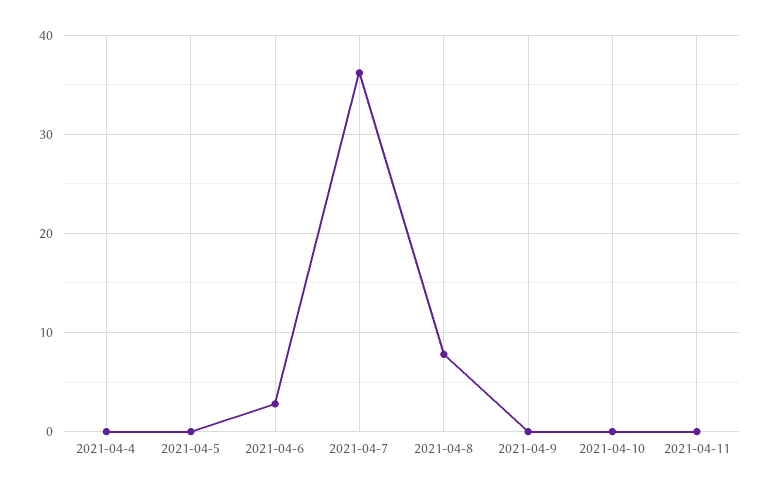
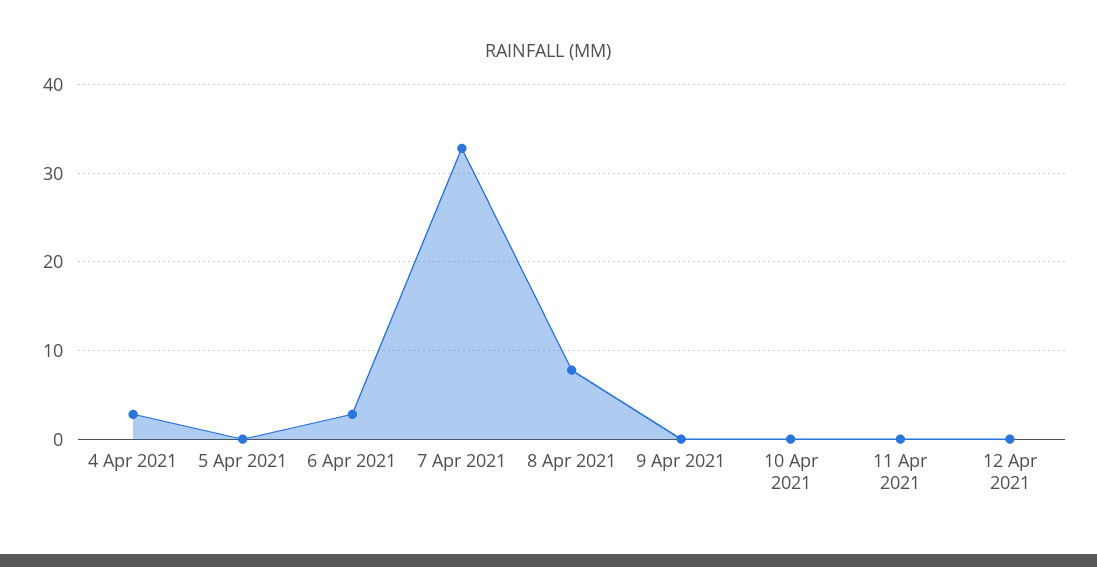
2021-04-4: 0 -> 3
2021-04-7: 36 -> 33
12 Apr 2021: none -> 0

